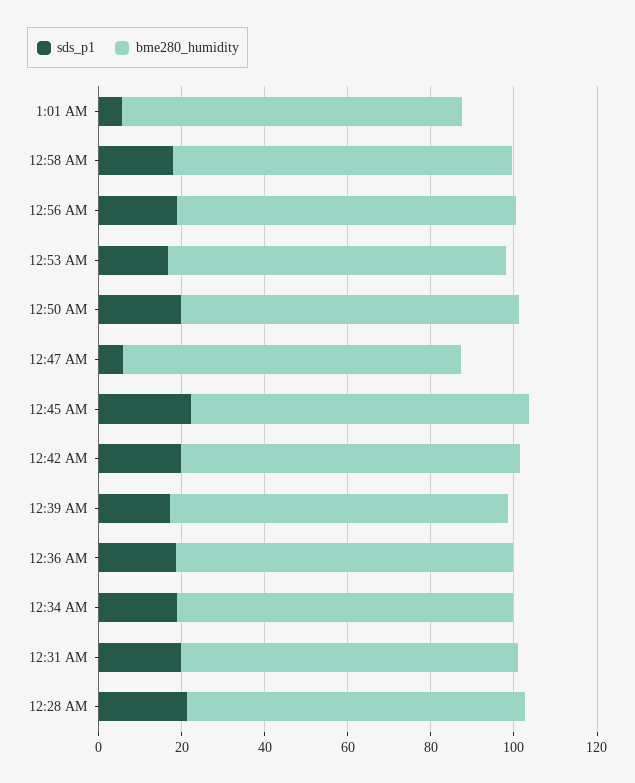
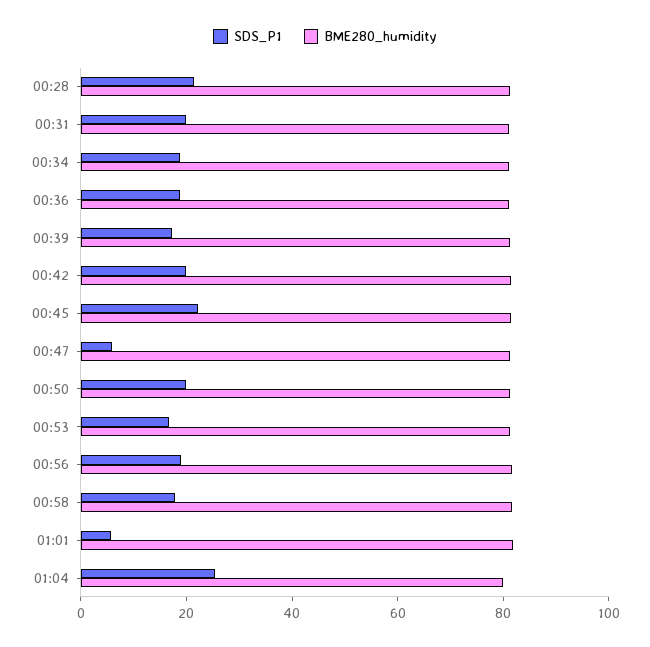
sds_p1, 01:04: none -> 25
bme280_humidity, 01:04: none -> 80

